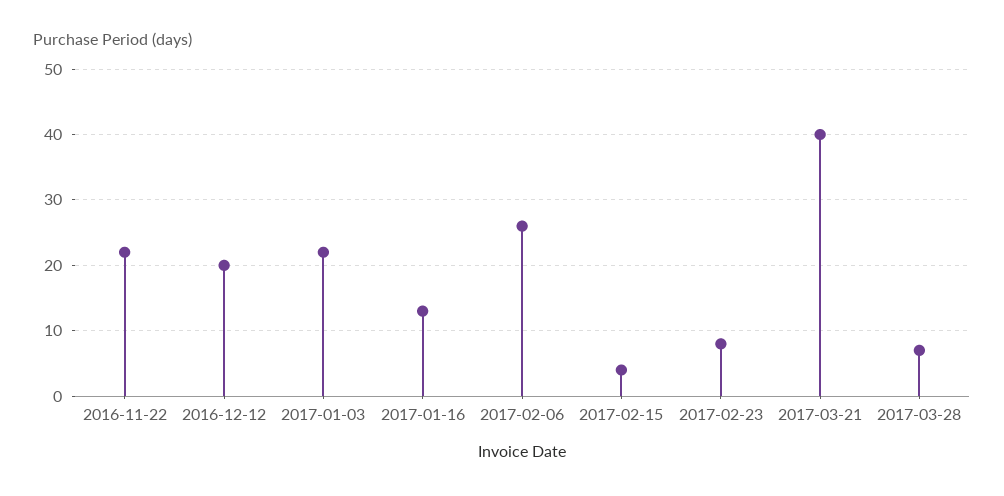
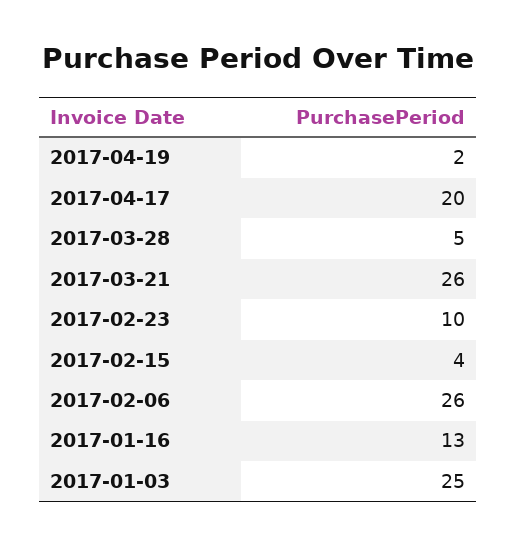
2016-11-22: 22 -> none
2016-12-12: 20 -> none
2017-01-03: 22 -> 25
2017-02-23: 8 -> 10
2017-03-21: 40 -> 26
2017-03-28: 7 -> 5
2017-04-19: none -> 2
2017-04-17: none -> 20

